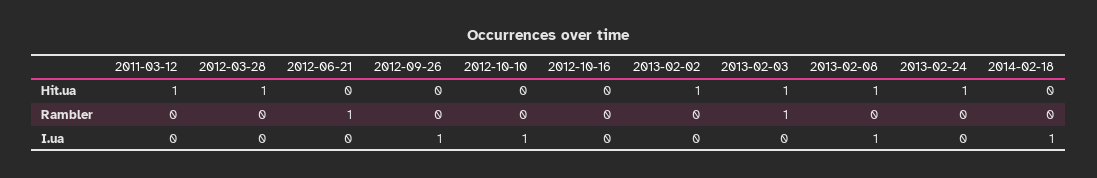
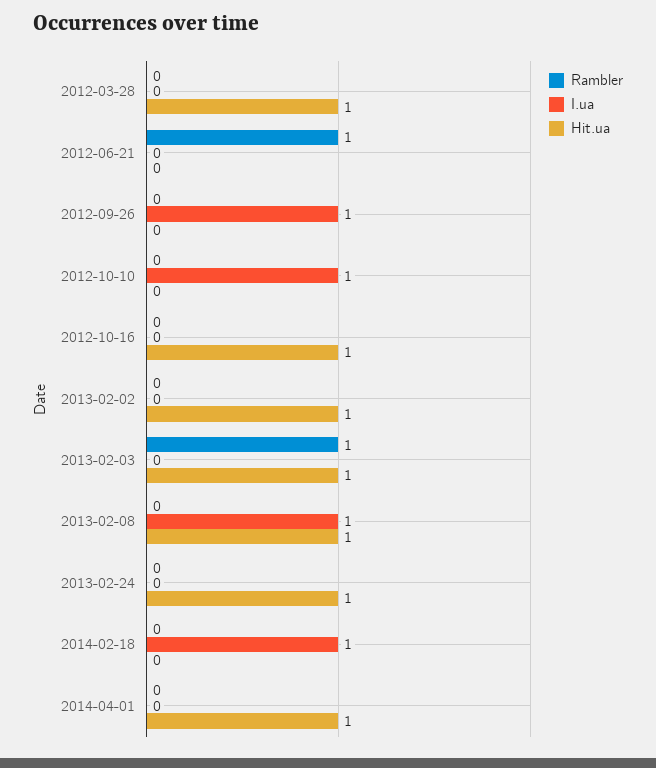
Hit.ua, 2011-03-12: 1 -> none
Hit.ua, 2012-10-16: 0 -> 1
Rambler, 2011-03-12: 0 -> none
I.ua, 2011-03-12: 0 -> none
Rambler, 2014-04-01: none -> 0
I.ua, 2014-04-01: none -> 0
Hit.ua, 2014-04-01: none -> 1

